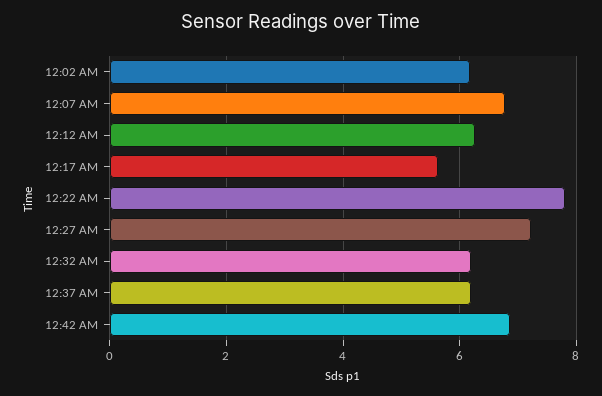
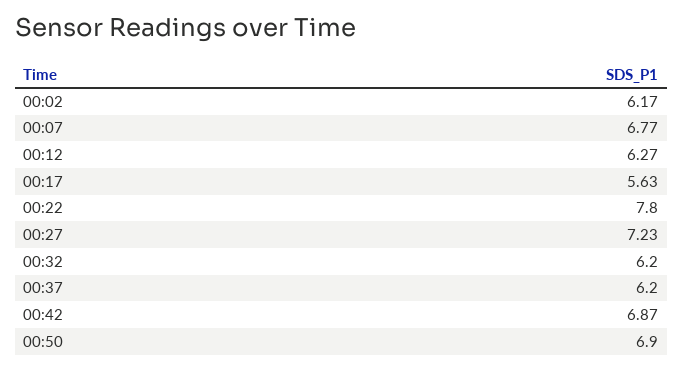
00:50: none -> 6.9

